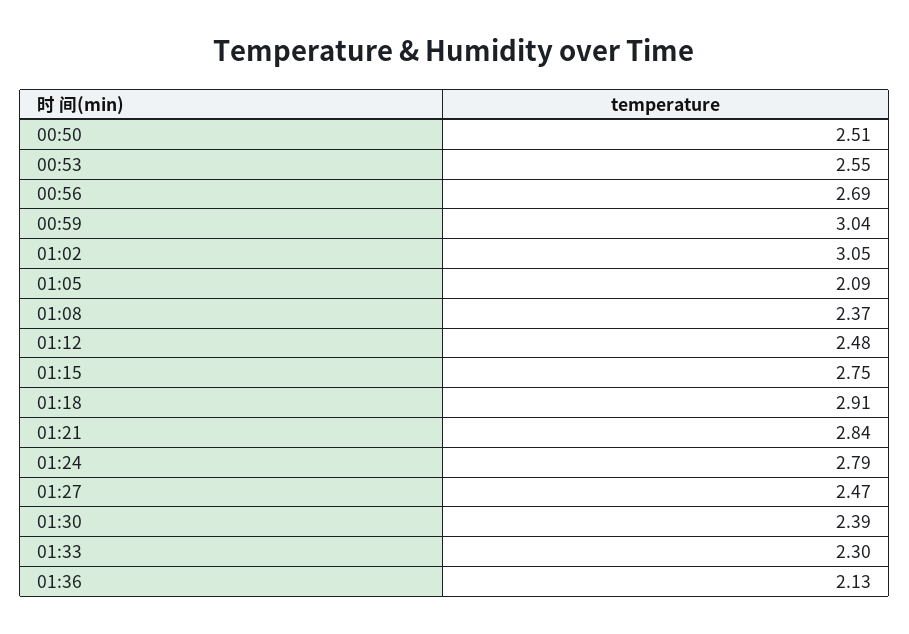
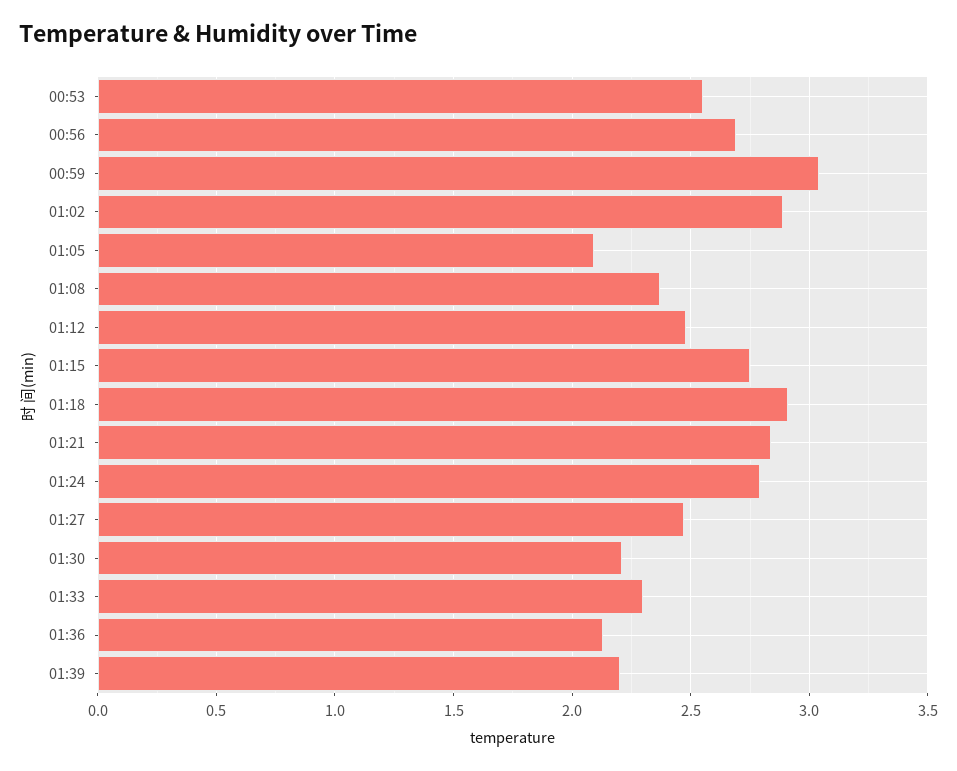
00:50: 2.51 -> none
01:02: 3.05 -> 2.9
01:30: 2.39 -> 2.2
01:39: none -> 2.2

